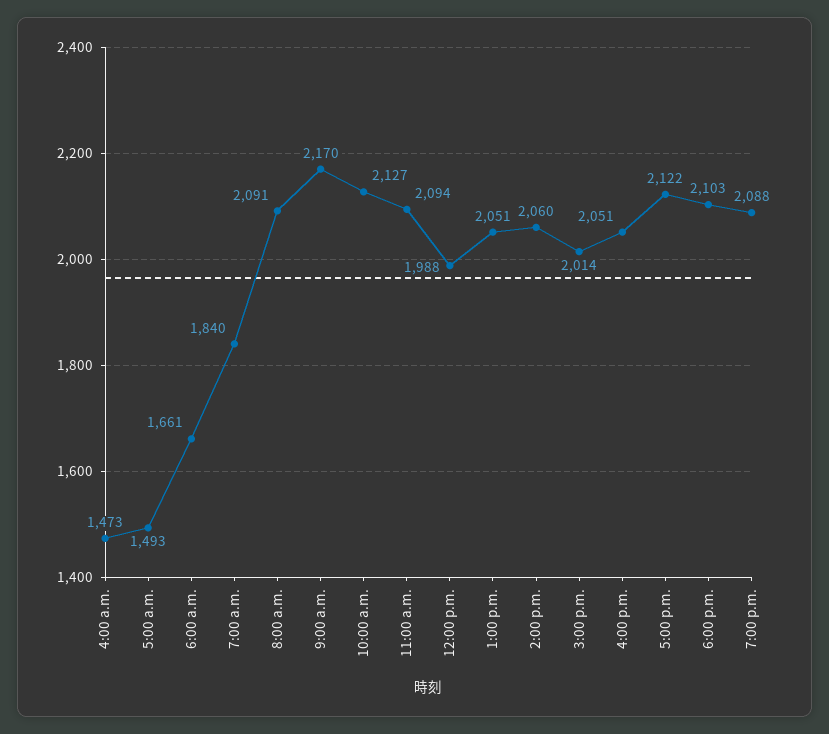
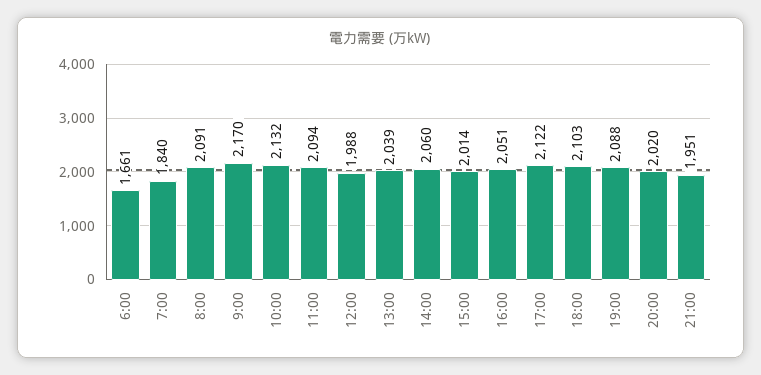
4:00 a.m.: 1473 -> none
5:00 a.m.: 1493 -> none
10:00 a.m.: 2127 -> 2132
1:00 p.m.: 2051 -> 2039
20:00: none -> 2020
21:00: none -> 1951

